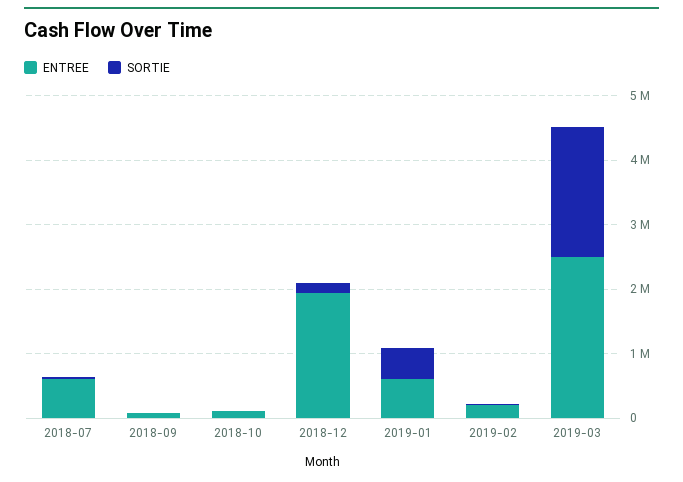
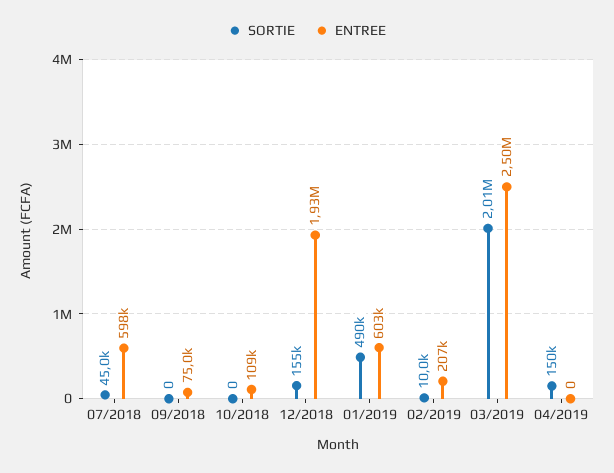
SORTIE, 04/2019: none -> 150000
ENTREE, 04/2019: none -> 0

